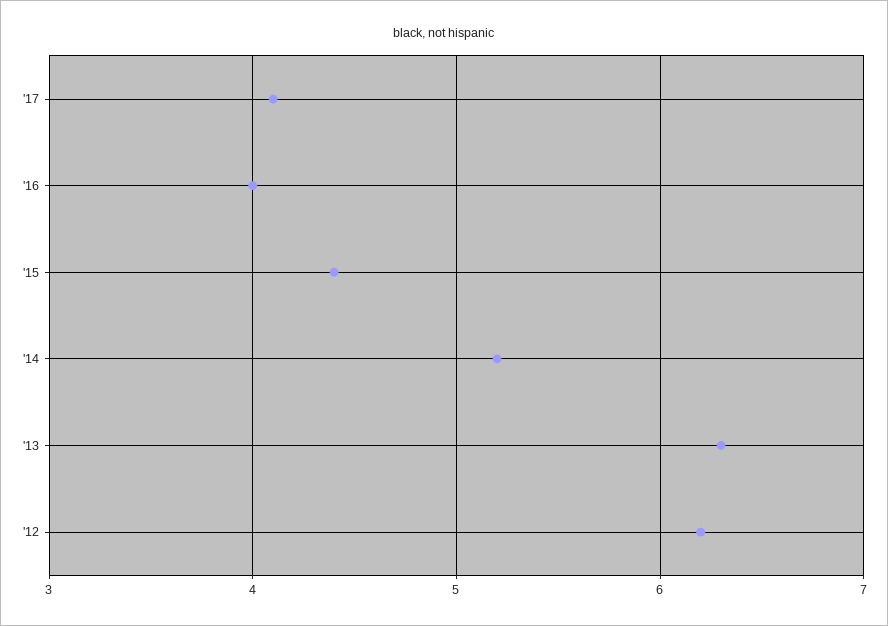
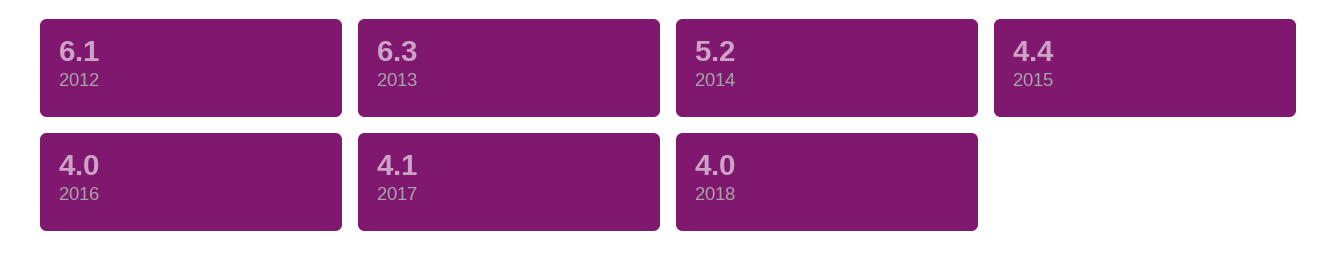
'12: 6.2 -> 6.1
2018: none -> 4

